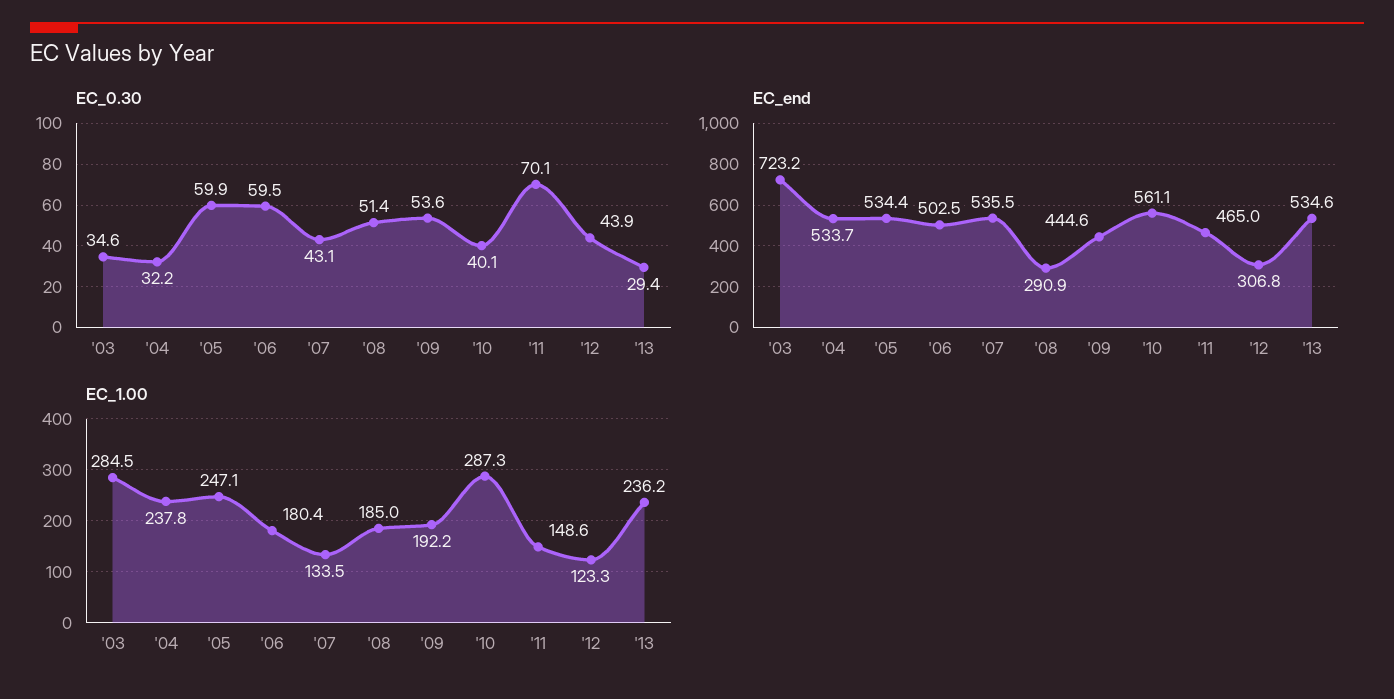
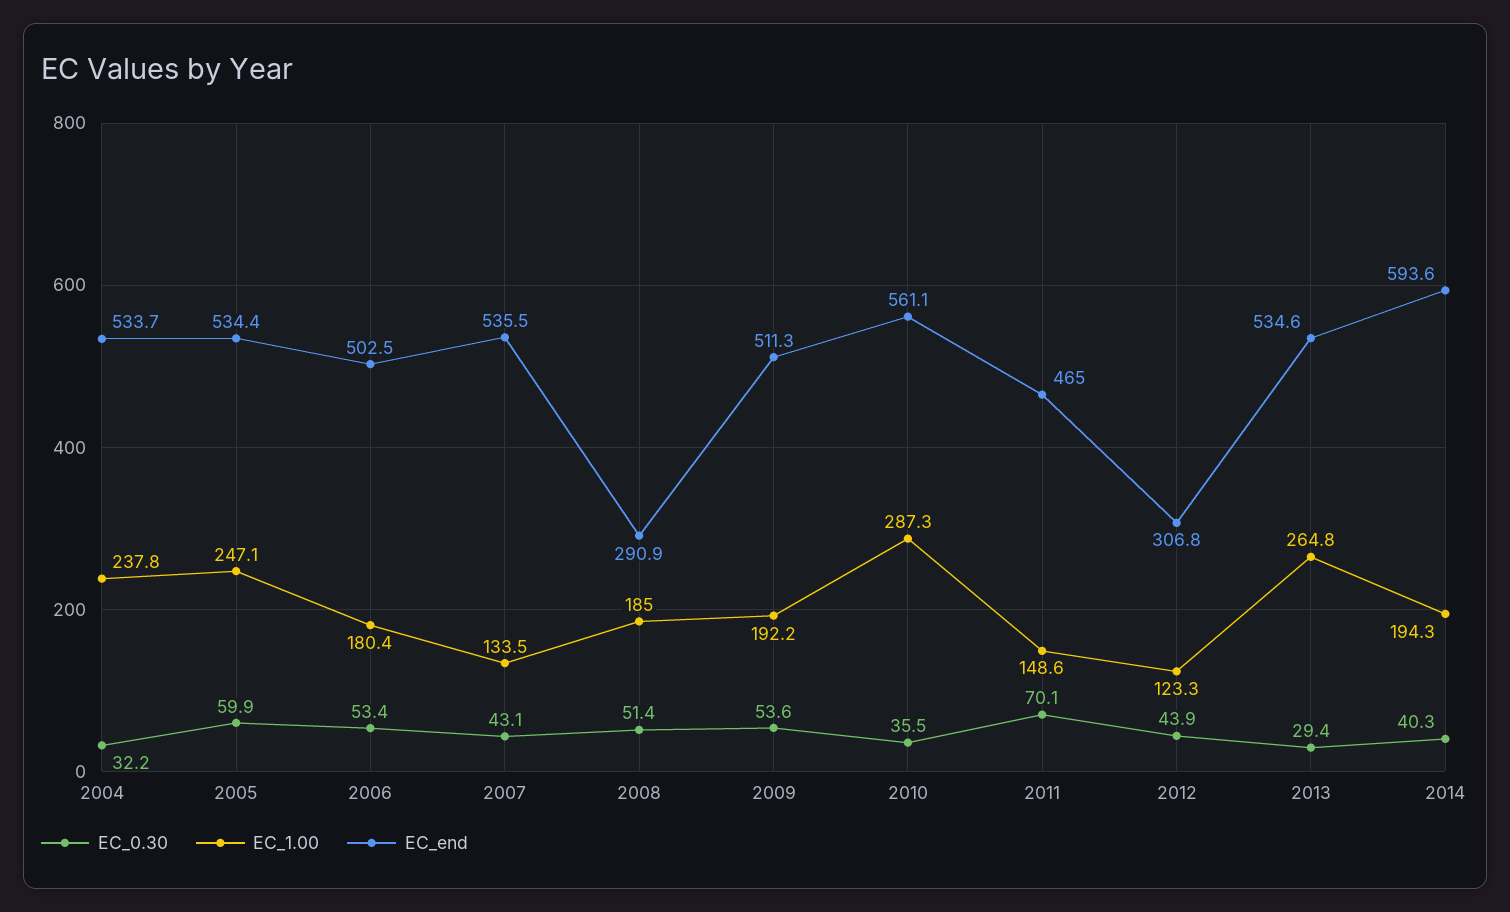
EC_0.30, '03: 34.6 -> none
EC_0.30, '06: 59.5 -> 53.4
EC_0.30, '10: 40.1 -> 35.5
EC_end, '03: 723.2 -> none
EC_end, '09: 444.6 -> 511.3
EC_1.00, '03: 284.5 -> none
EC_1.00, '13: 236.2 -> 264.8
EC_0.30, 2014: none -> 40.3
EC_1.00, 2014: none -> 194.3
EC_end, 2014: none -> 593.6

